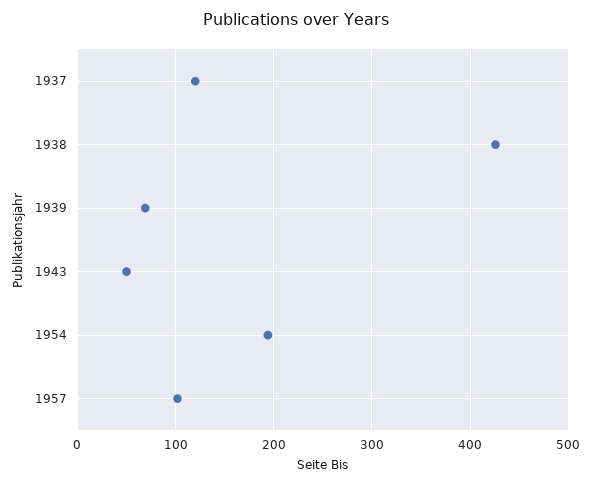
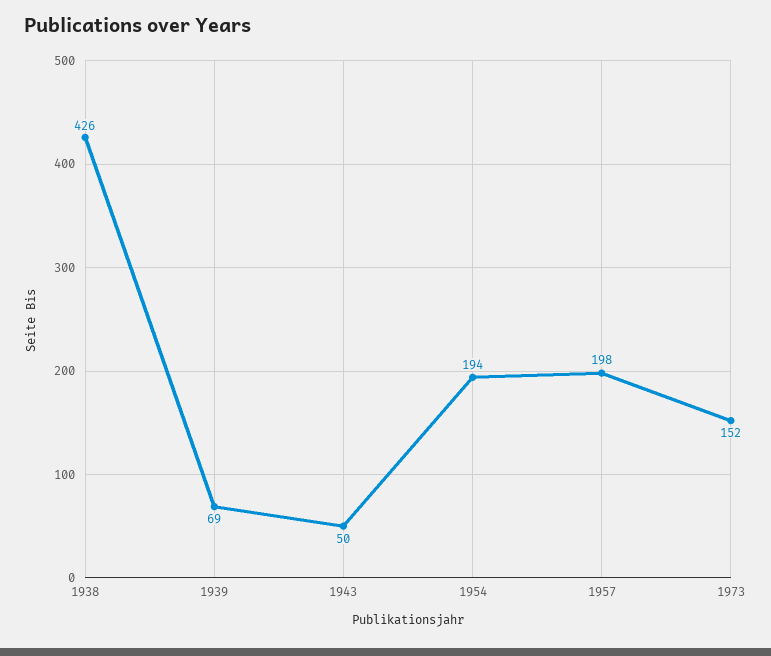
1937: 120 -> none
1957: 100 -> 198
1973: none -> 152

